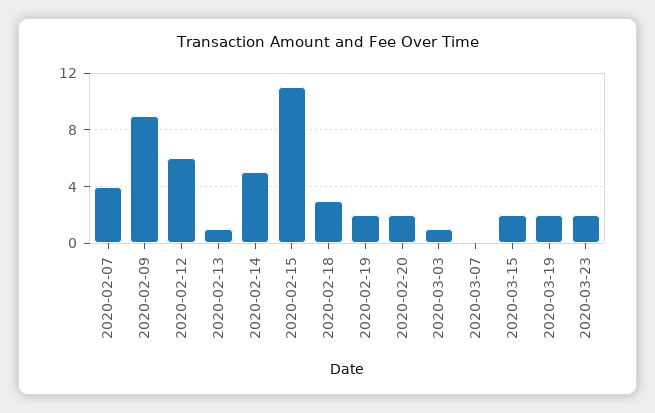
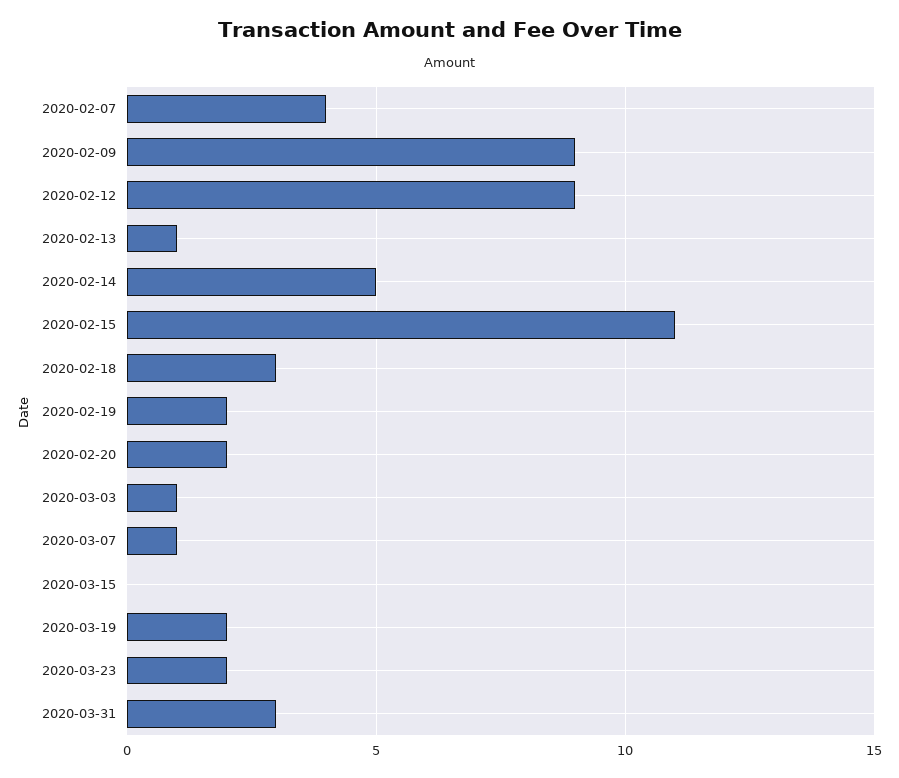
2020-02-12: 6 -> 9
2020-03-07: 0 -> 1
2020-03-15: 2 -> 0
2020-03-31: none -> 3

